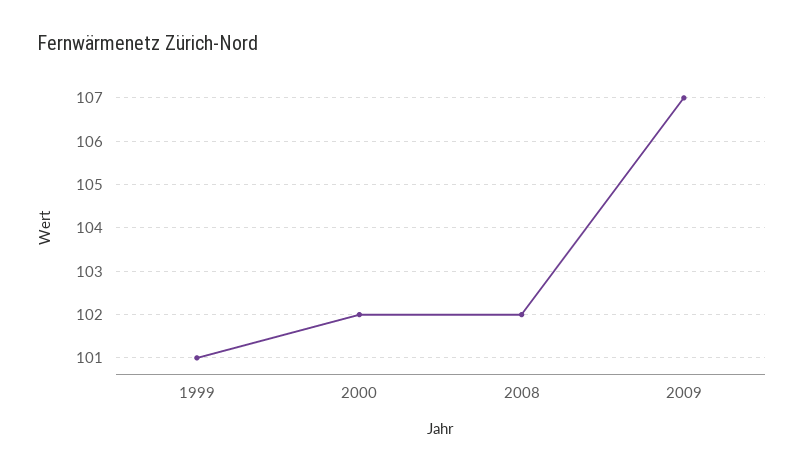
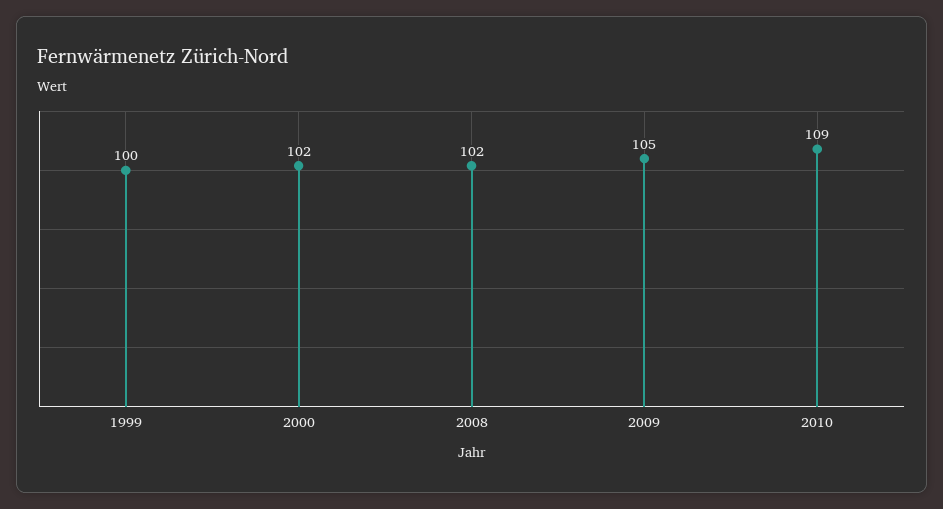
1999: 101 -> 100
2009: 107 -> 105
2010: none -> 109

